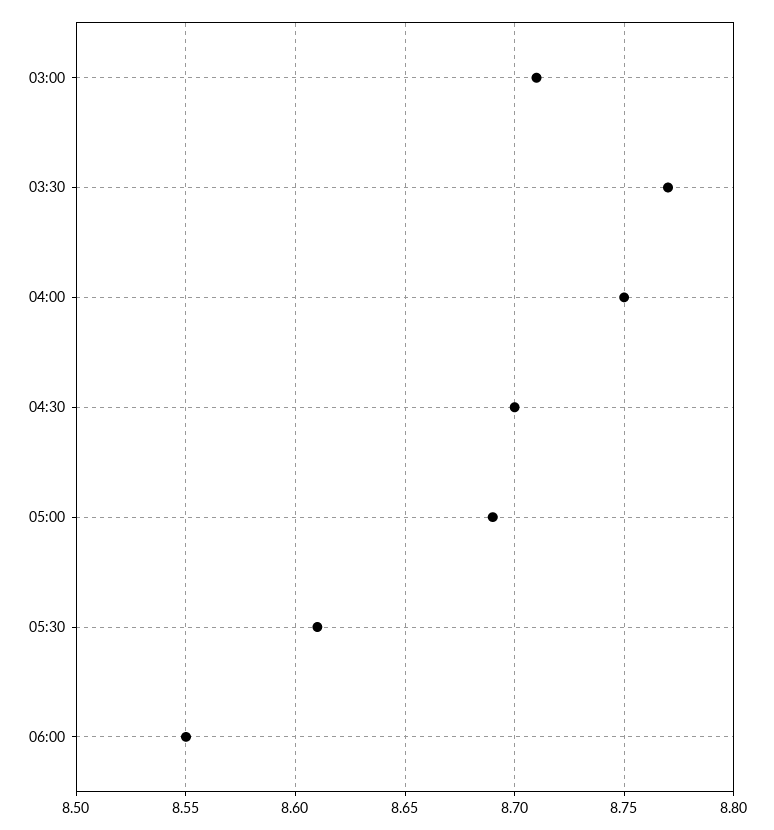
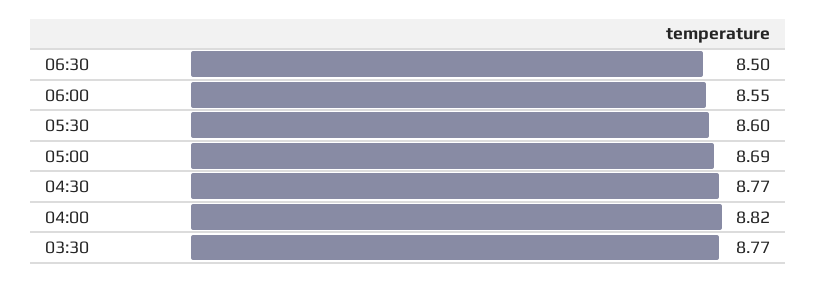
03:00: 8.71 -> none
04:00: 8.75 -> 8.82
04:30: 8.7 -> 8.77
05:30: 8.61 -> 8.6
06:30: none -> 8.5

